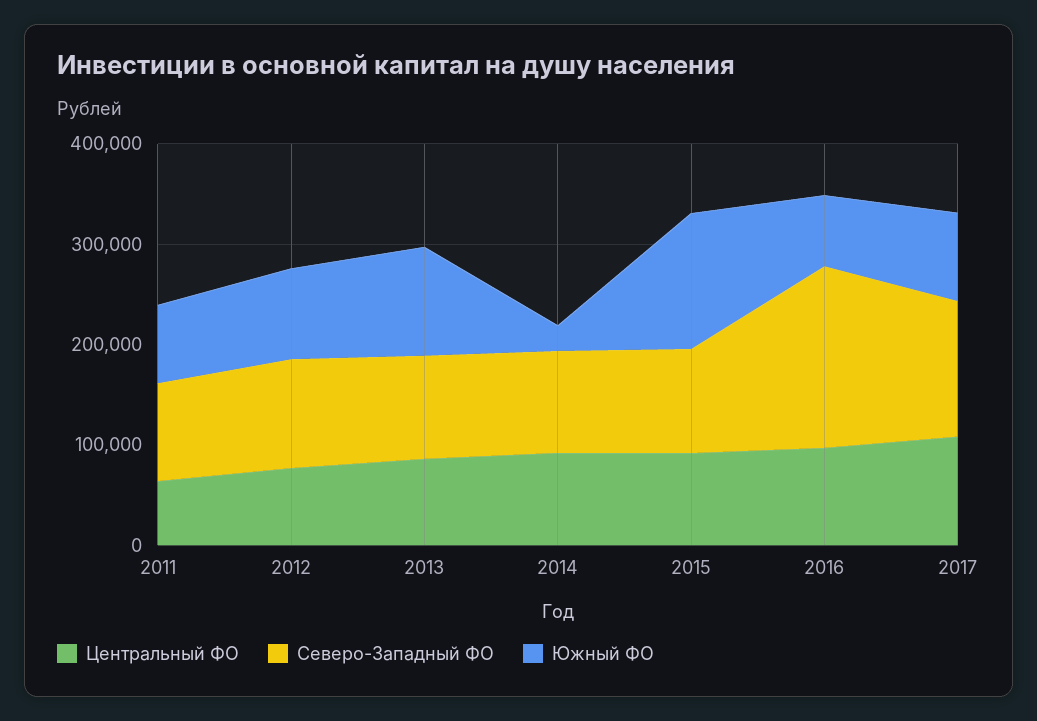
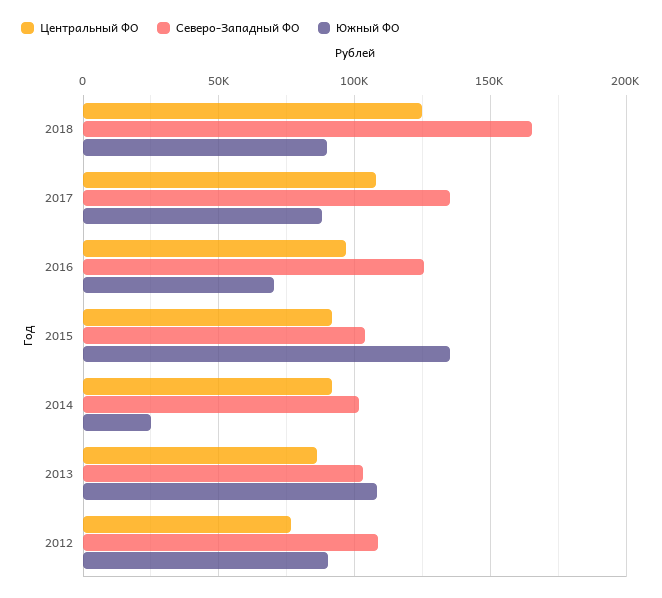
Центральный ФО, 2011: 60000 -> none
Северо-Западный ФО, 2011: 100000 -> none
Южный ФО, 2011: 80000 -> none
Северо-Западный ФО, 2016: 180000 -> 125000
Центральный ФО, 2018: none -> 125000
Северо-Западный ФО, 2018: none -> 165000
Южный ФО, 2018: none -> 90000

